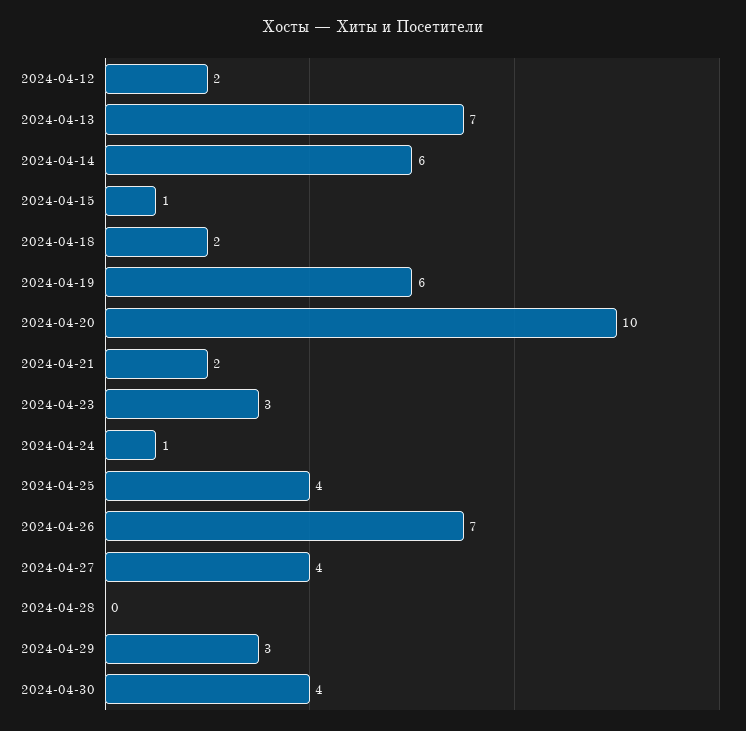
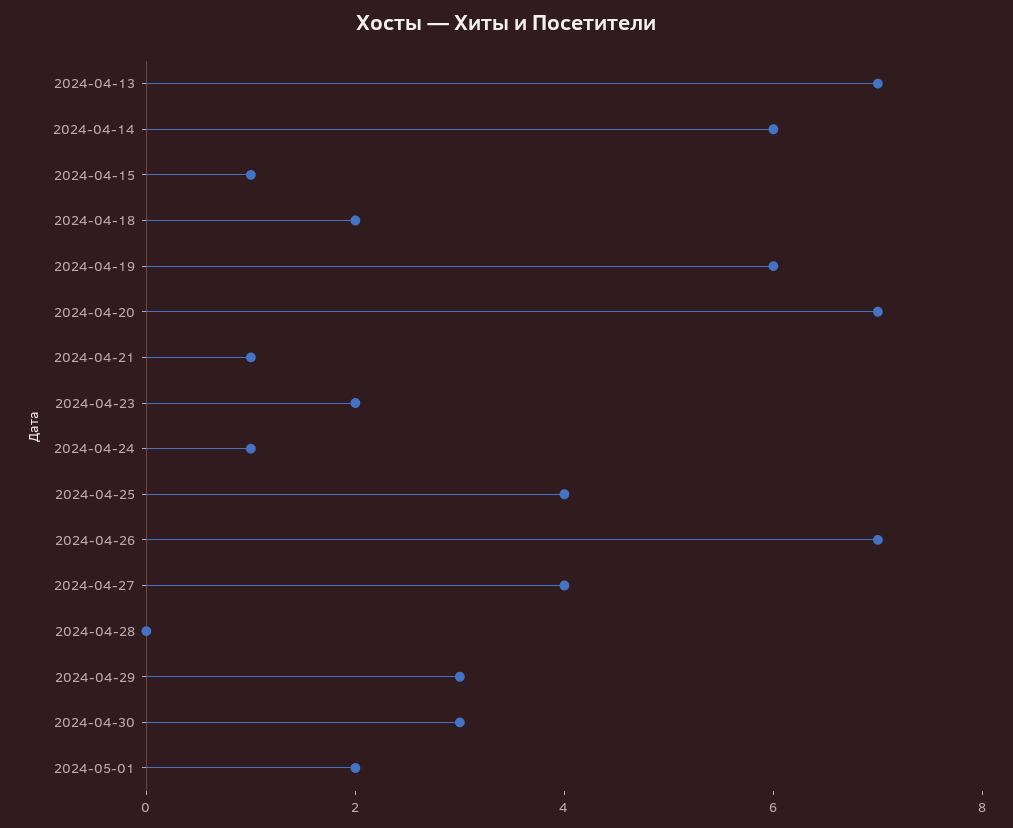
2024-04-12: 2 -> none
2024-04-20: 10 -> 7
2024-04-21: 2 -> 1
2024-04-23: 3 -> 2
2024-04-30: 4 -> 3
2024-05-01: none -> 2

